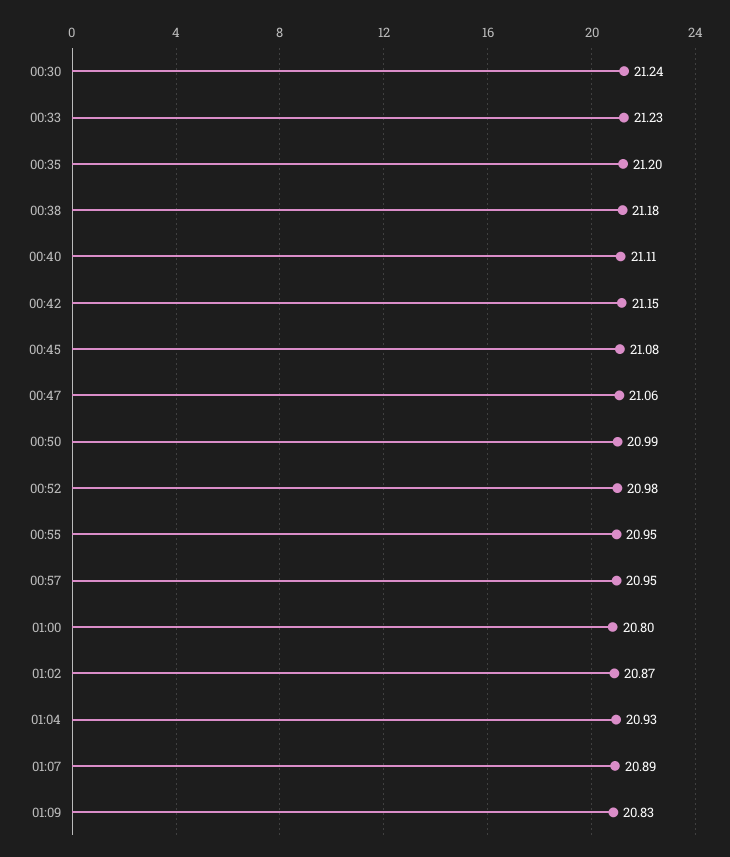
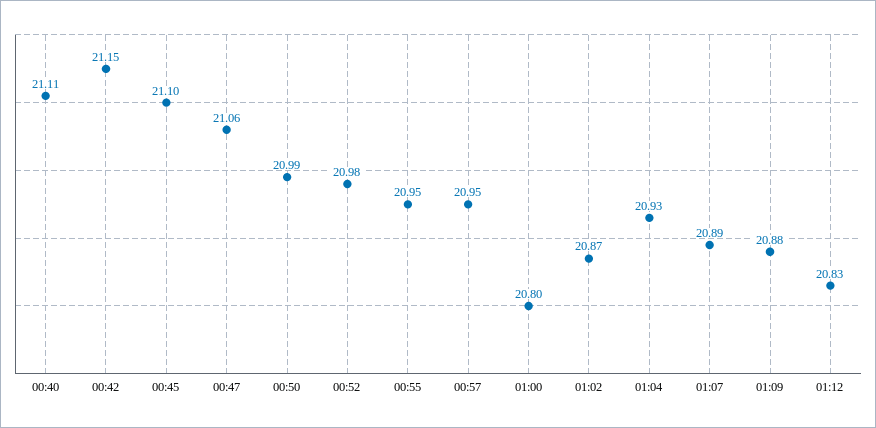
00:30: 21.24 -> none
00:33: 21.23 -> none
00:35: 21.2 -> none
00:38: 21.18 -> none
00:45: 21.08 -> 21.1
01:09: 20.83 -> 20.88
01:12: none -> 20.83

